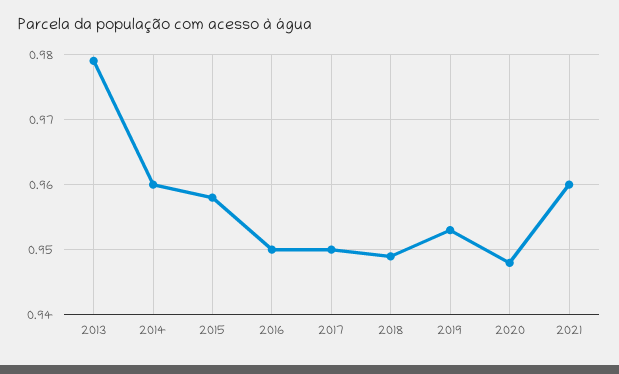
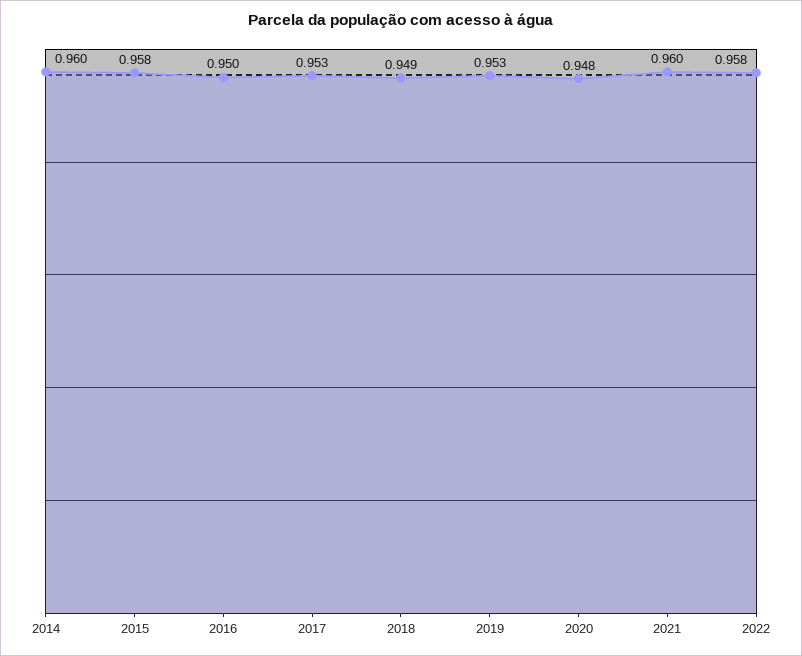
2013: 0.979 -> none
2017: 0.95 -> 0.953
2022: none -> 0.958

